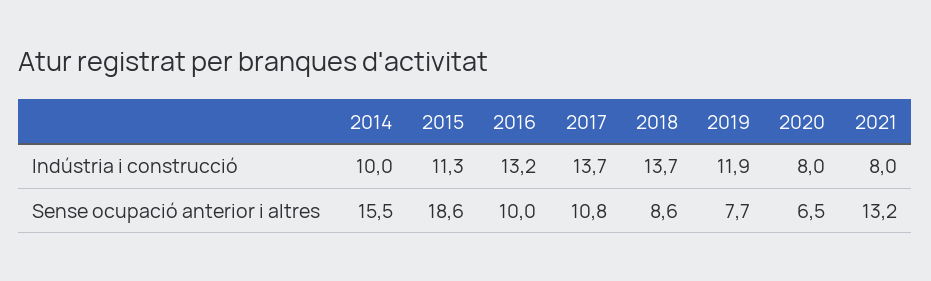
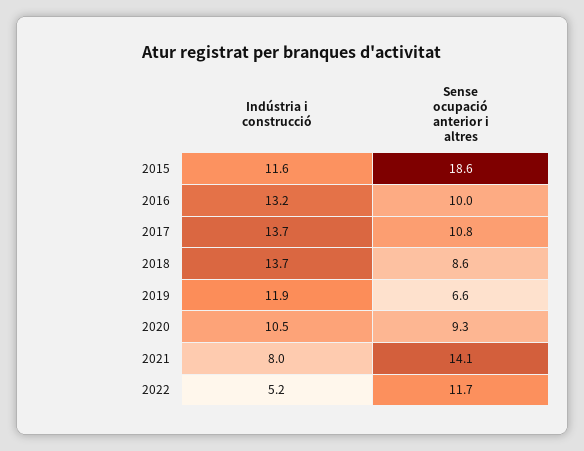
2014, Indústria i construcció: 10 -> none
2015, Indústria i construcció: 11.3 -> 11.6
2020, Indústria i construcció: 8 -> 10.5
2014, Sense ocupació anterior i altres: 15.5 -> none
2019, Sense ocupació anterior i altres: 7.7 -> 6.6
2020, Sense ocupació anterior i altres: 6.5 -> 9.3
2021, Sense ocupació anterior i altres: 13.2 -> 14.1
2022, Indústria i construcció: none -> 5.2
2022, Sense ocupació anterior i altres: none -> 11.7

